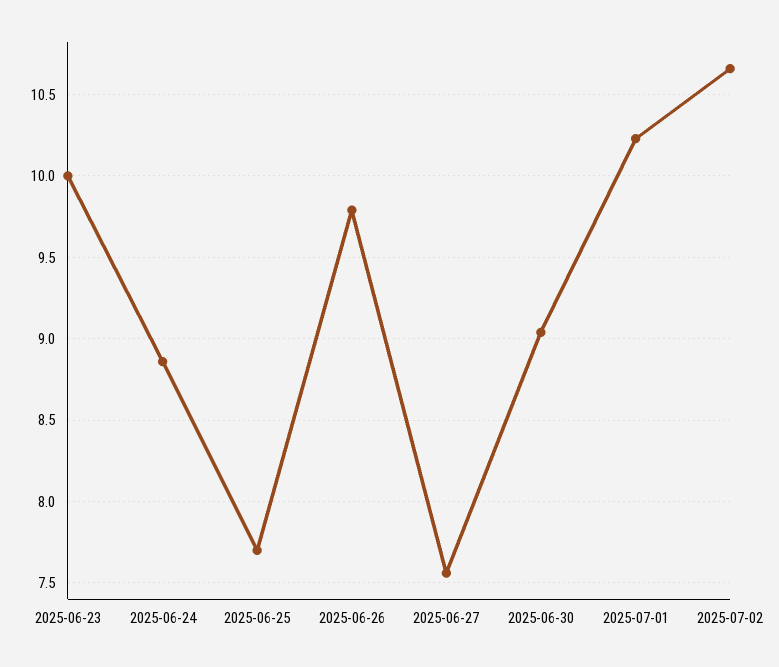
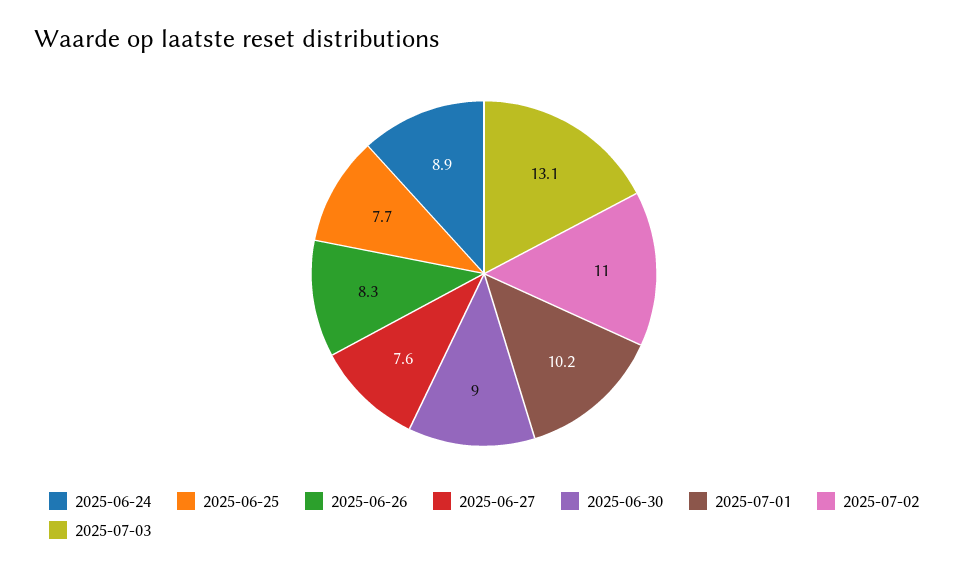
2025-06-23: 10 -> none
2025-06-26: 9.8 -> 8.3
2025-07-02: 10.65 -> 11
2025-07-03: none -> 13.1

